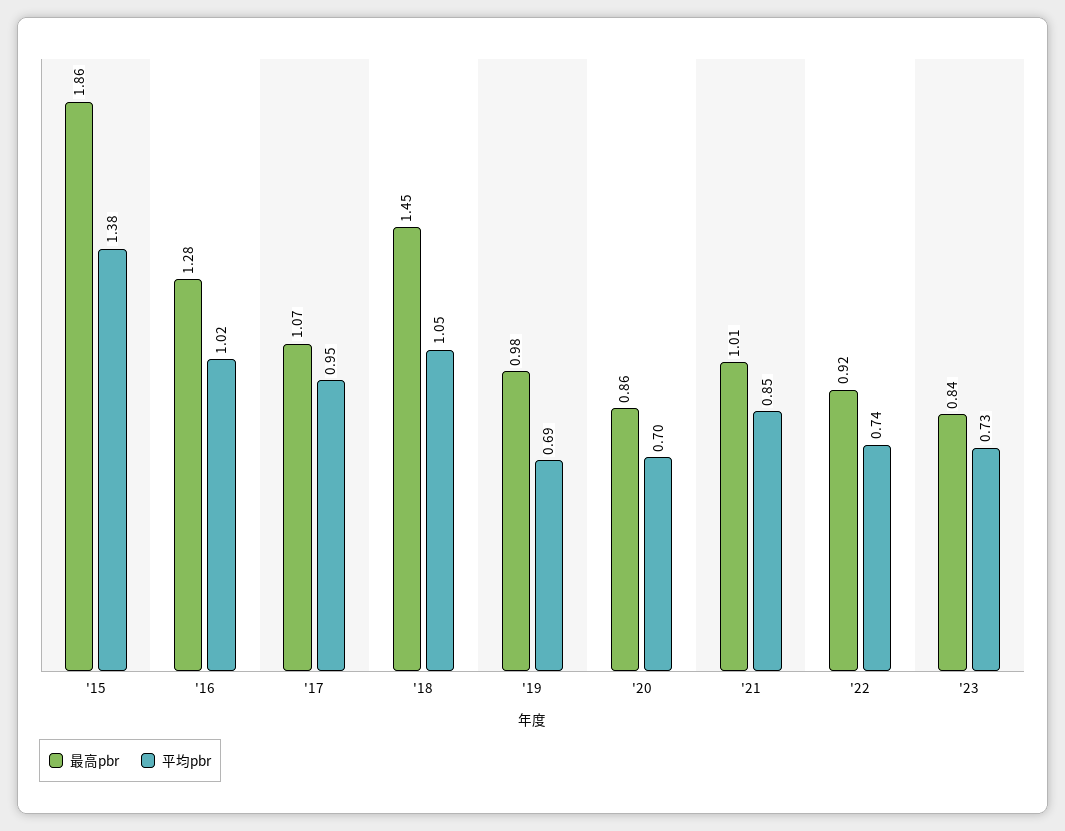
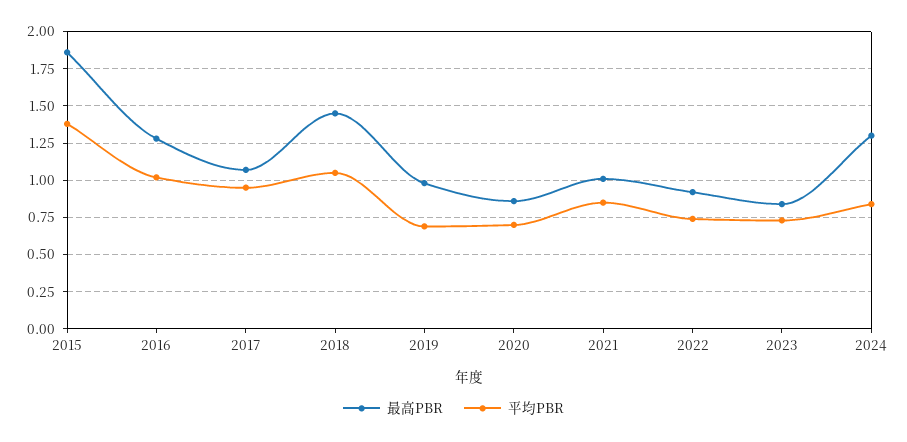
最高pbr, 2024: none -> 1.3
平均pbr, 2024: none -> 0.85

